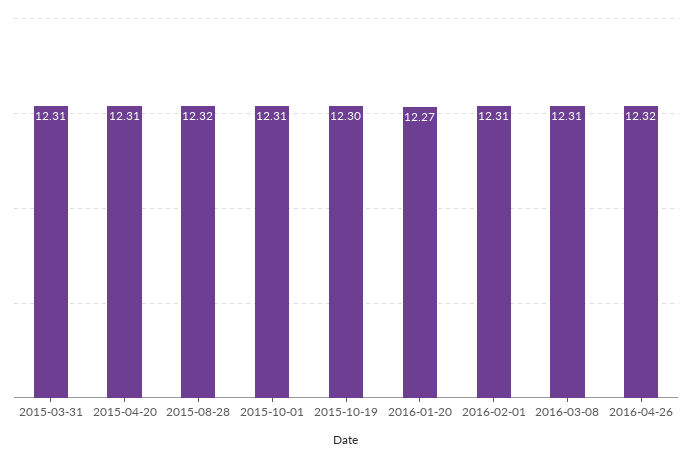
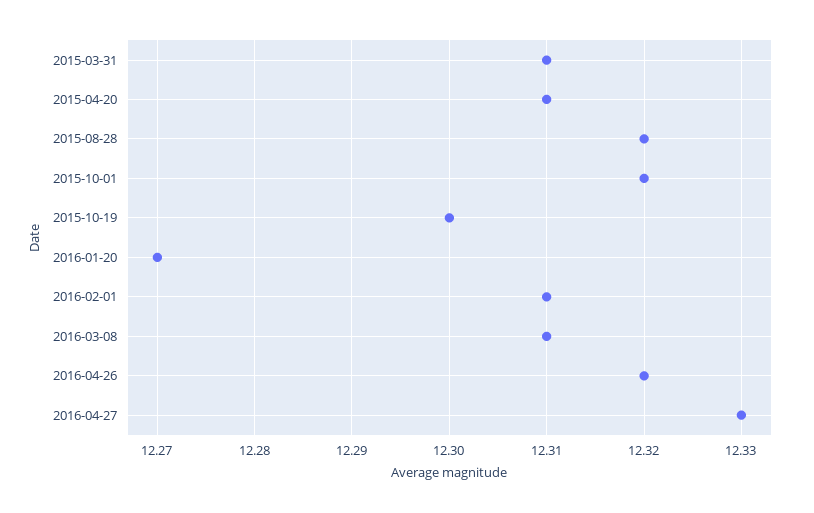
2015-10-01: 12.31 -> 12.32
2016-04-27: none -> 12.33

